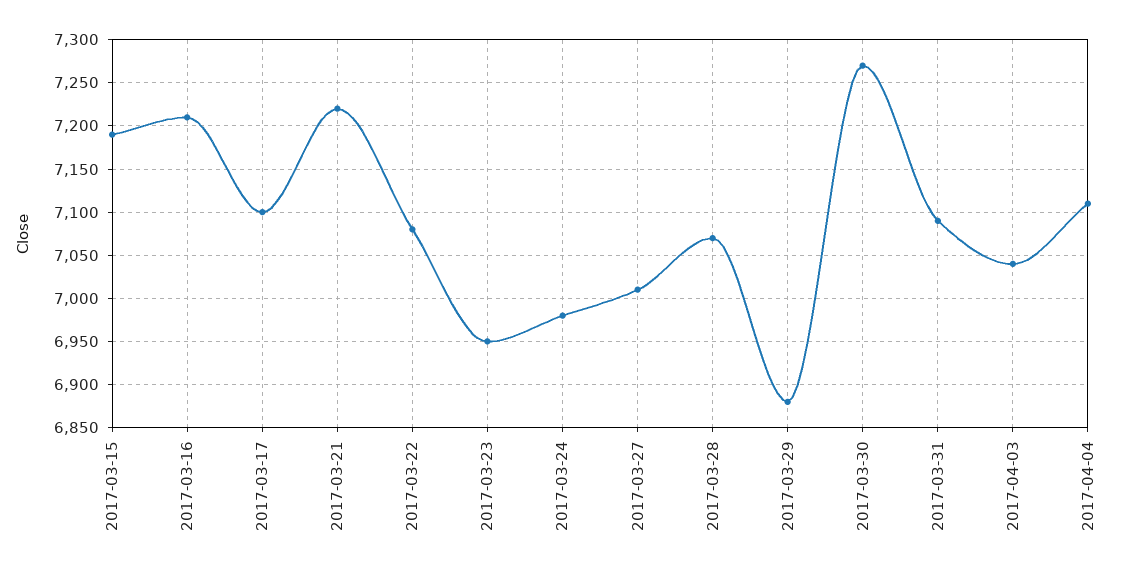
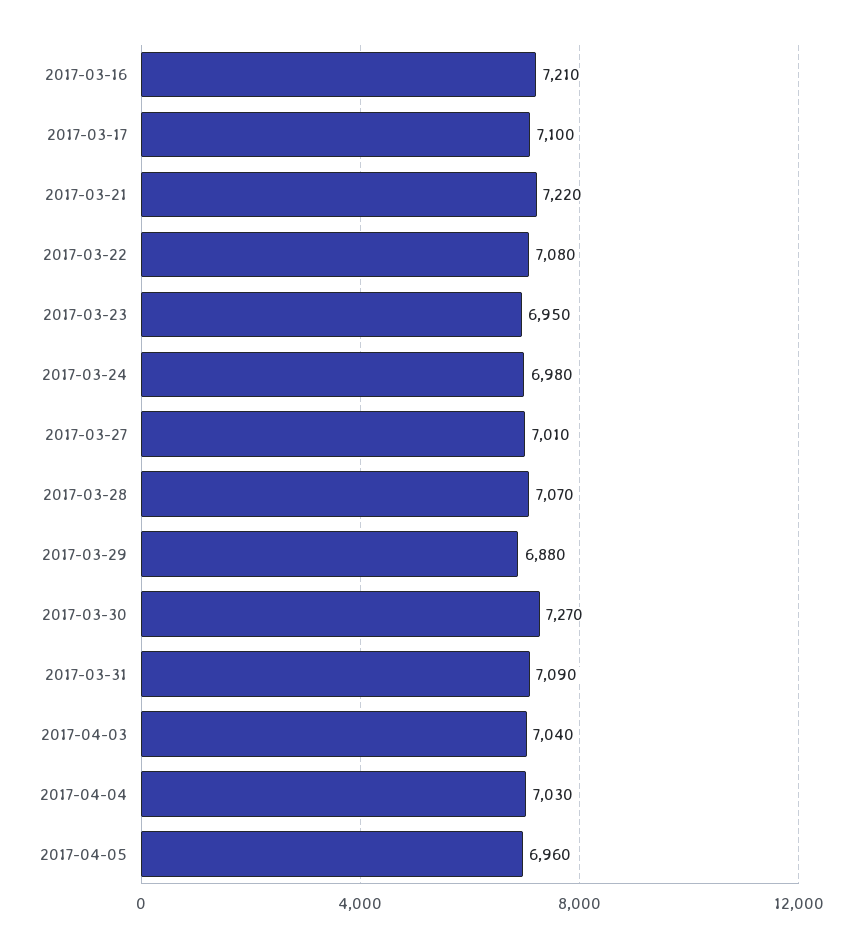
2017-03-15: 7190 -> none
2017-04-04: 7110 -> 7030
2017-04-05: none -> 6960

